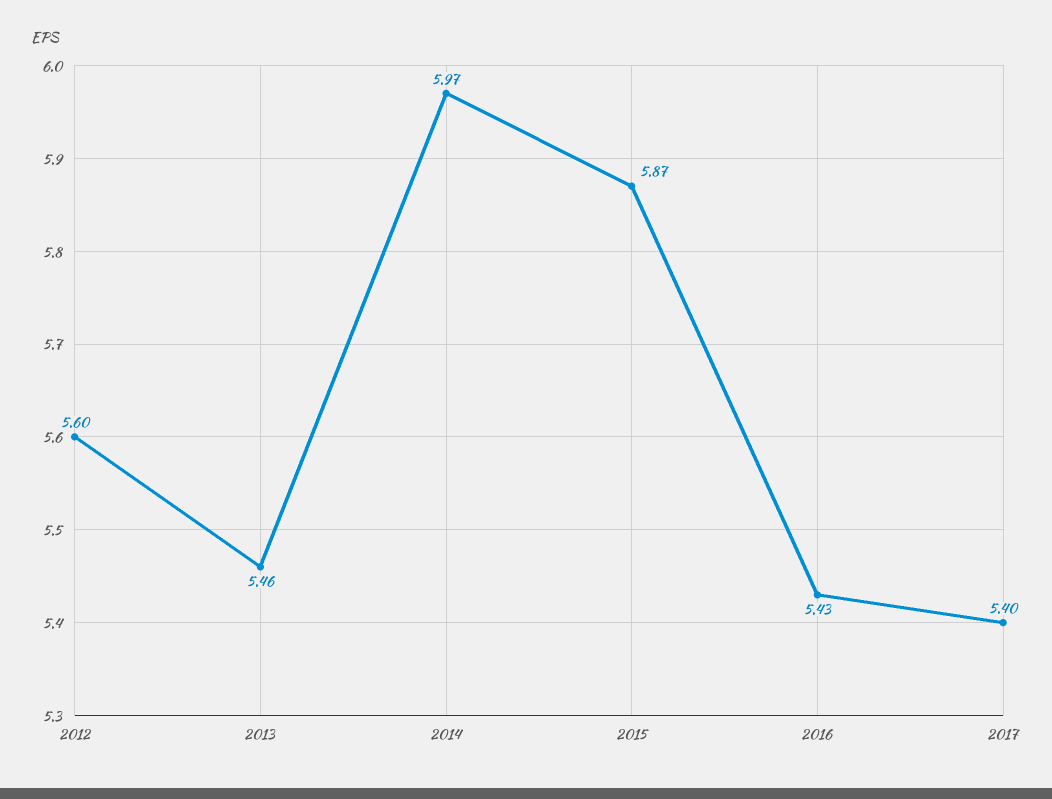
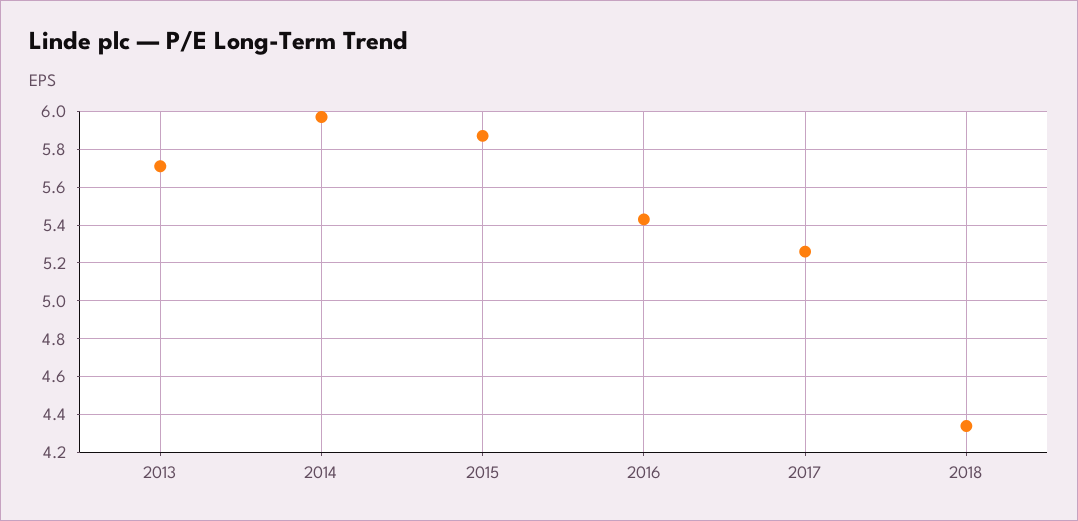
2012: 5.6 -> none
2013: 5.46 -> 5.7
2017: 5.4 -> 5.25
2018: none -> 4.35

